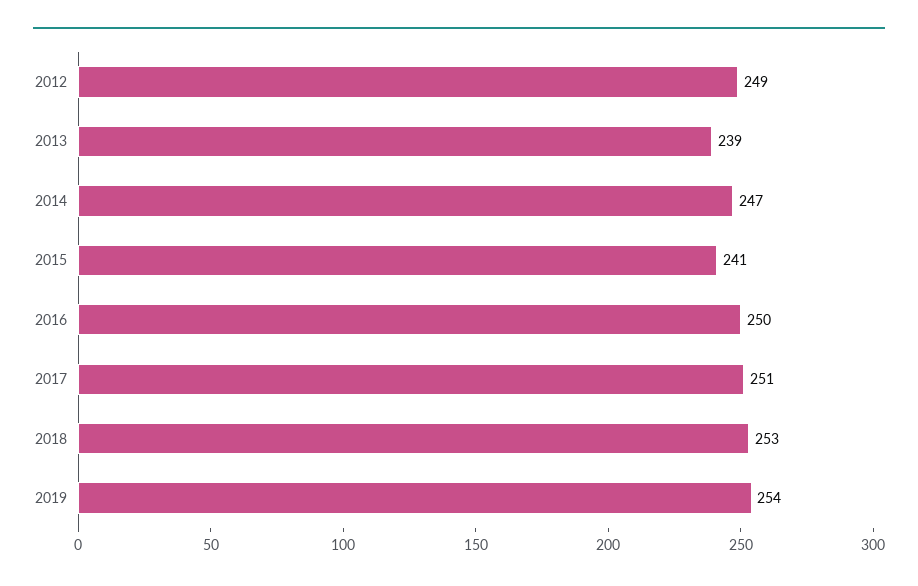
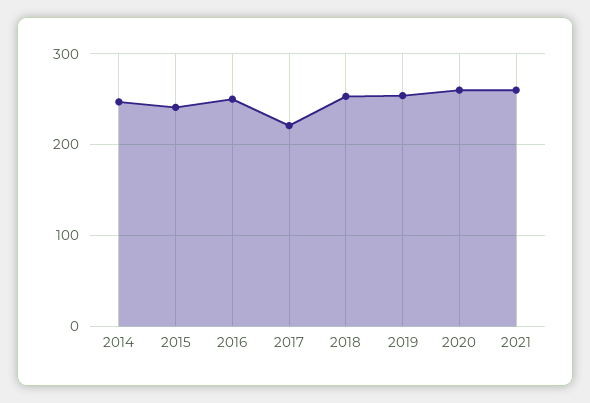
2012: 249 -> none
2013: 239 -> none
2017: 251 -> 220
2020: none -> 260
2021: none -> 260

